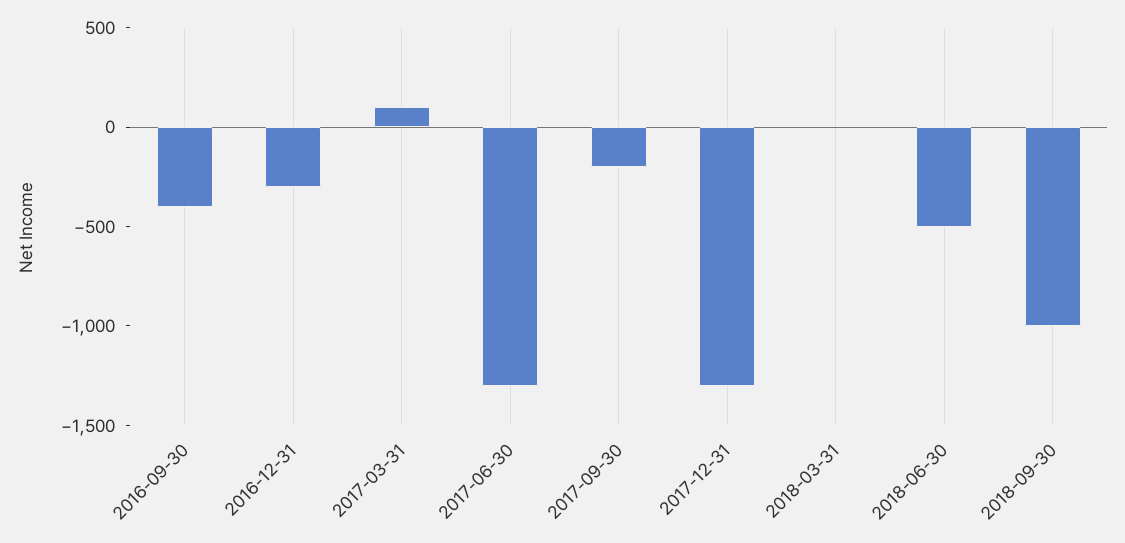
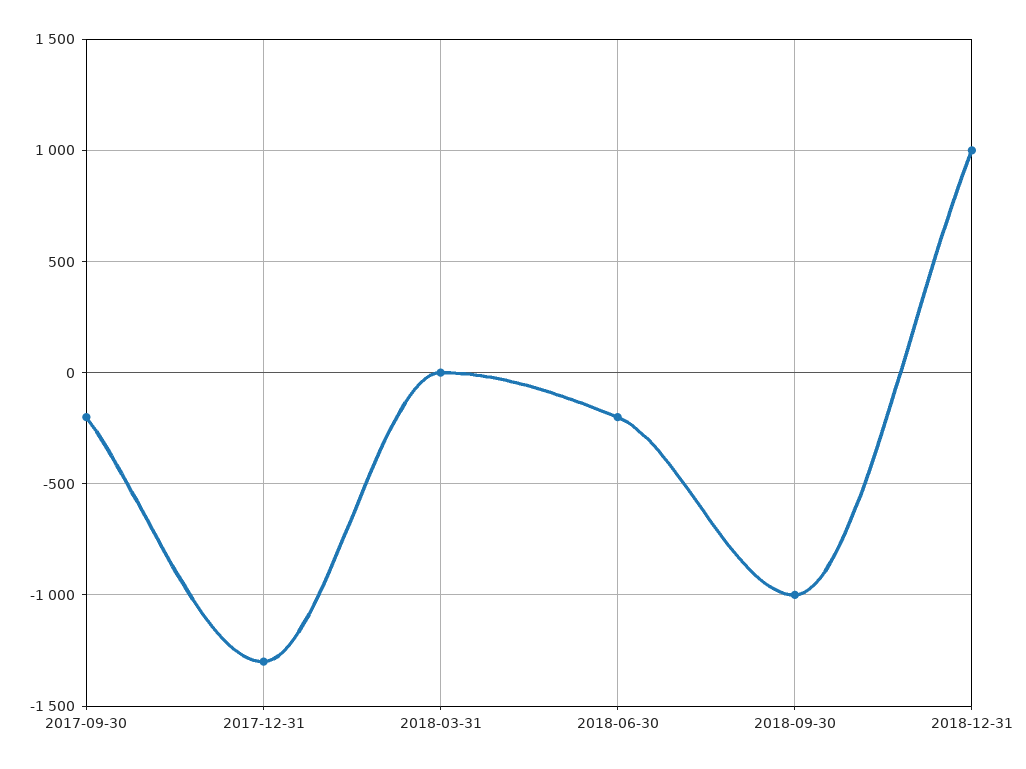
2016-09-30: -400 -> none
2016-12-31: -300 -> none
2017-03-31: 100 -> none
2017-06-30: -1300 -> none
2018-06-30: -500 -> -200
2018-12-31: none -> 1000

